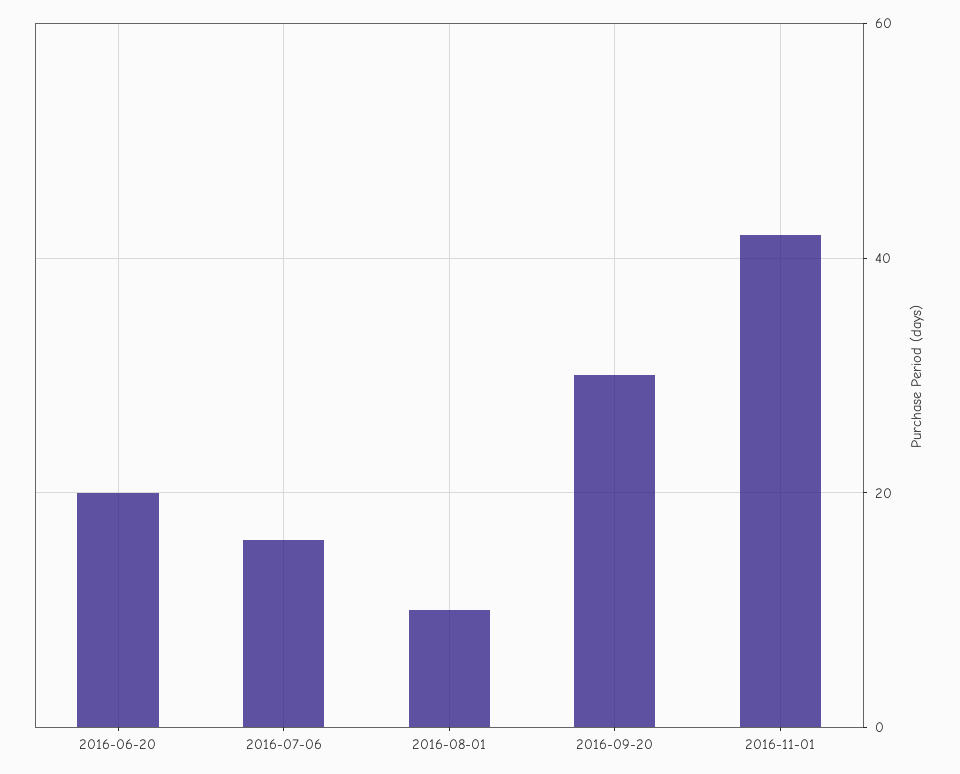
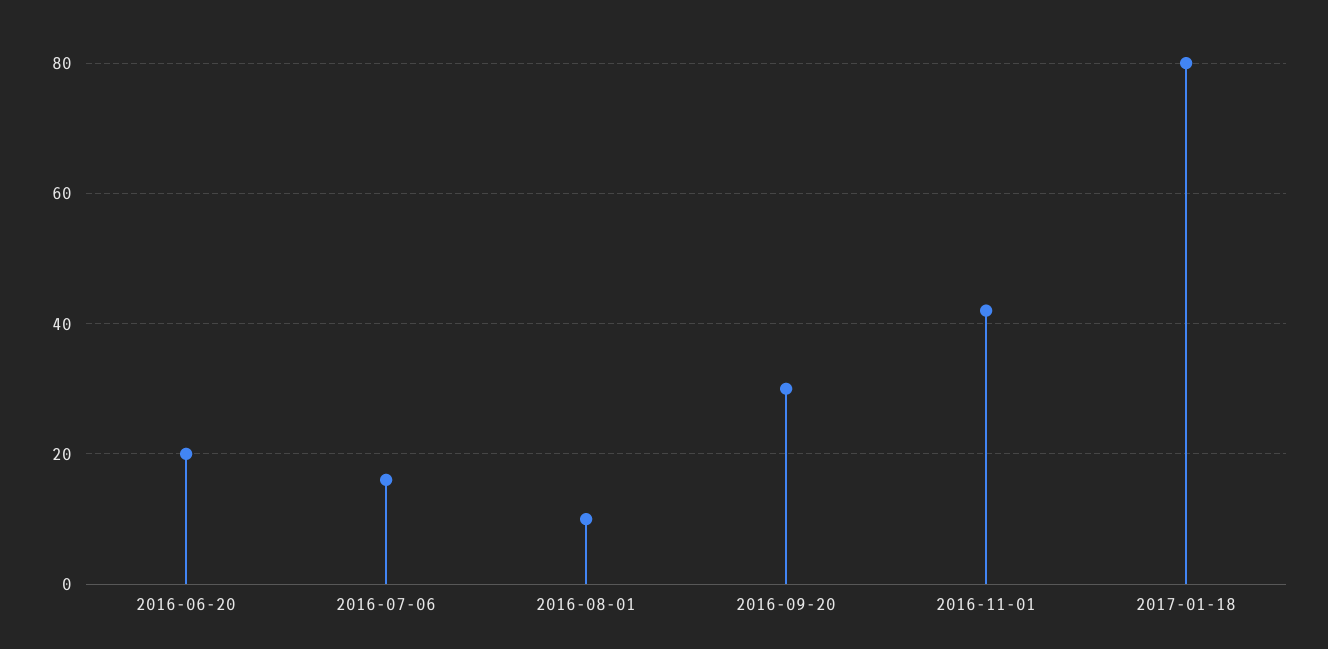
2017-01-18: none -> 80

